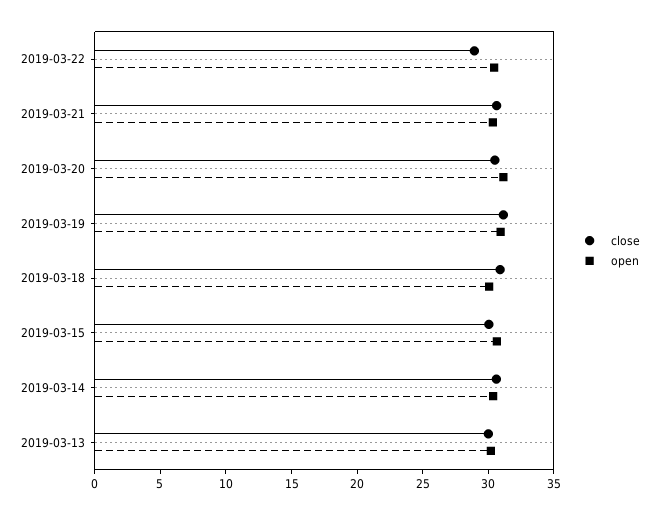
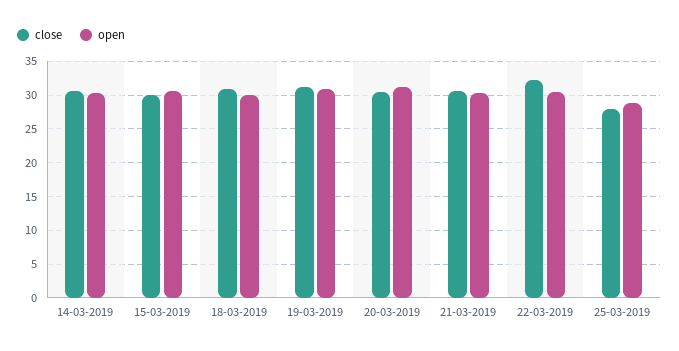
close, 2019-03-22: 29 -> 32
close, 2019-03-13: 30 -> none
open, 2019-03-13: 30 -> none
close, 25-03-2019: none -> 28
open, 25-03-2019: none -> 29

